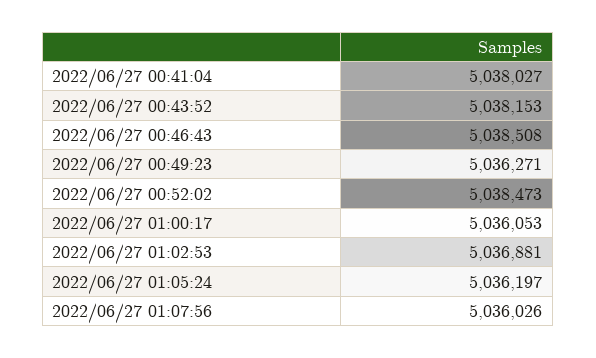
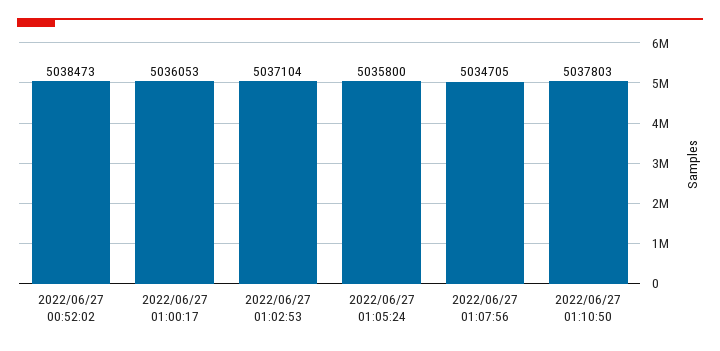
2022/06/27 00:41:04: 5038027 -> none
2022/06/27 00:43:52: 5038153 -> none
2022/06/27 00:46:43: 5038508 -> none
2022/06/27 00:49:23: 5036271 -> none
2022/06/27 01:02:53: 5036881 -> 5037104
2022/06/27 01:05:24: 5036197 -> 5035800
2022/06/27 01:07:56: 5036026 -> 5034705
2022/06/27 01:10:50: none -> 5037803

